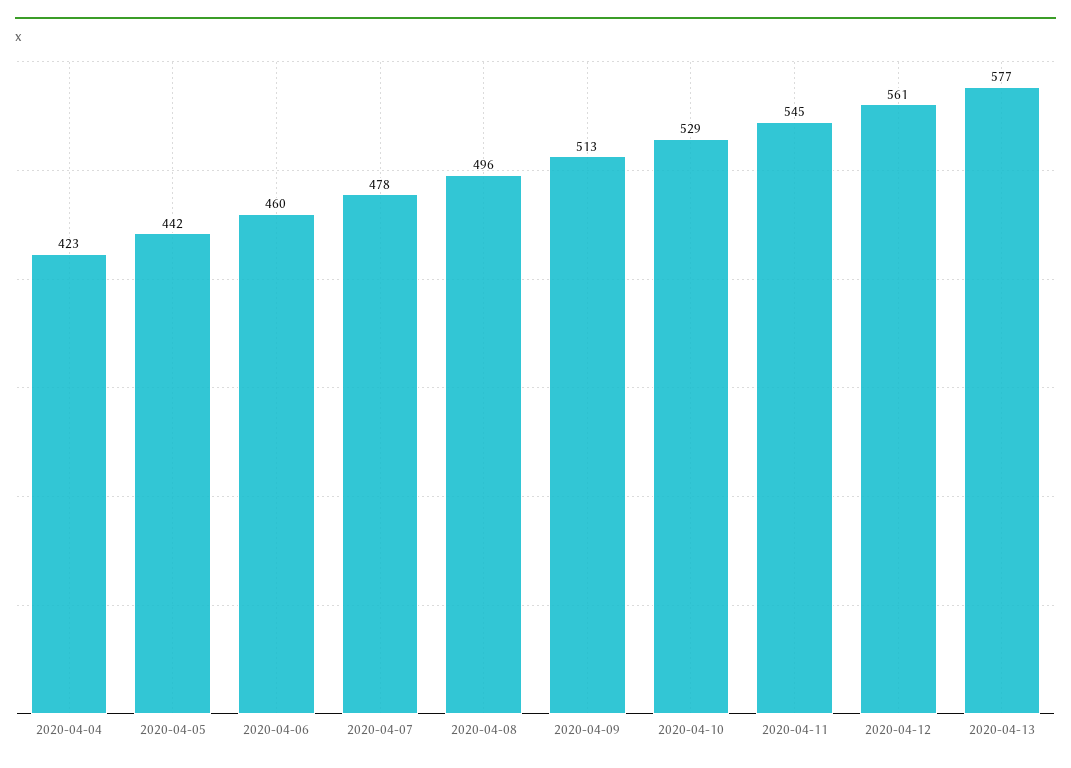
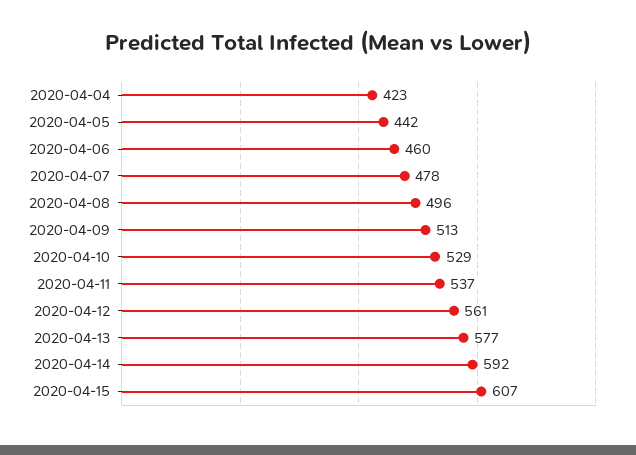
2020-04-11: 545 -> 537
2020-04-14: none -> 592
2020-04-15: none -> 607

